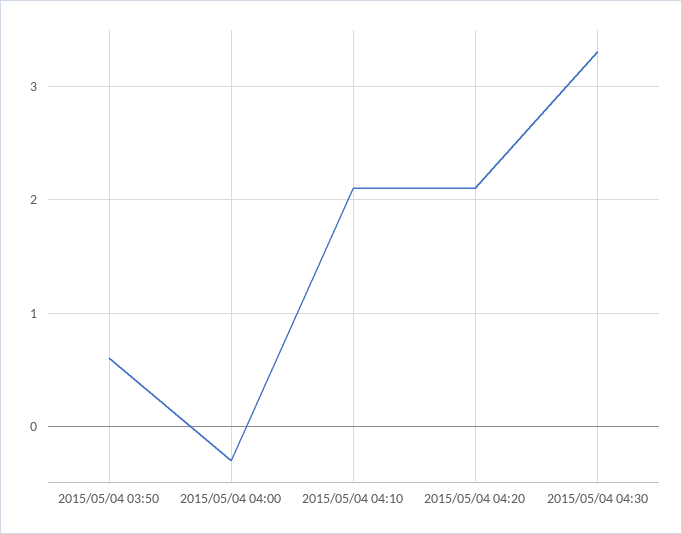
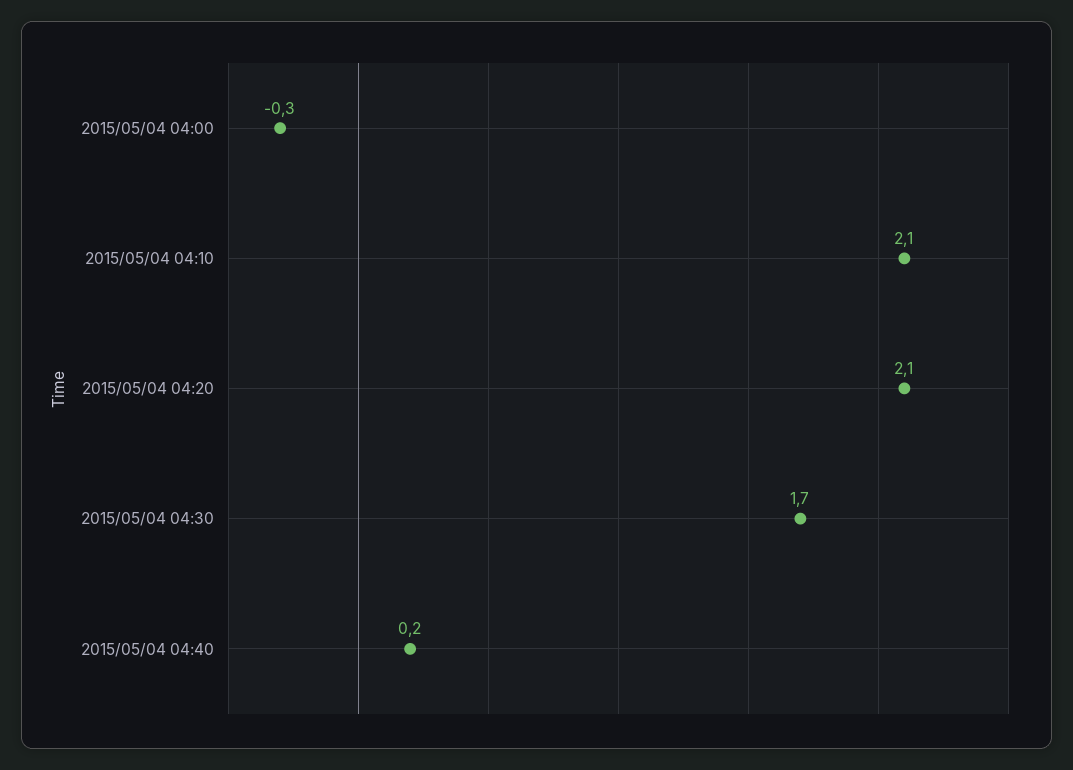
2015/05/04 03:50: 0.6 -> none
2015/05/04 04:30: 3.3 -> 1.7
2015/05/04 04:40: none -> 0.2

